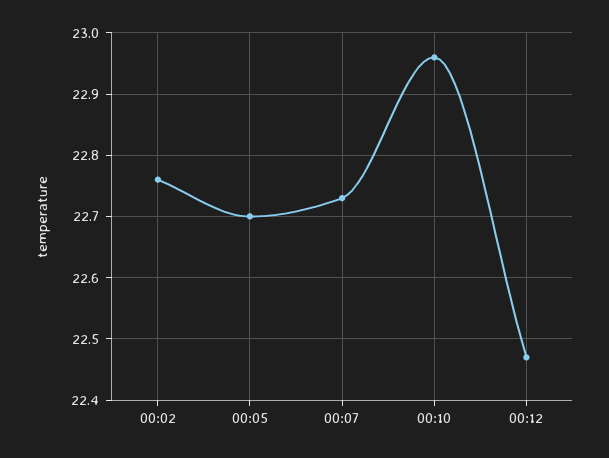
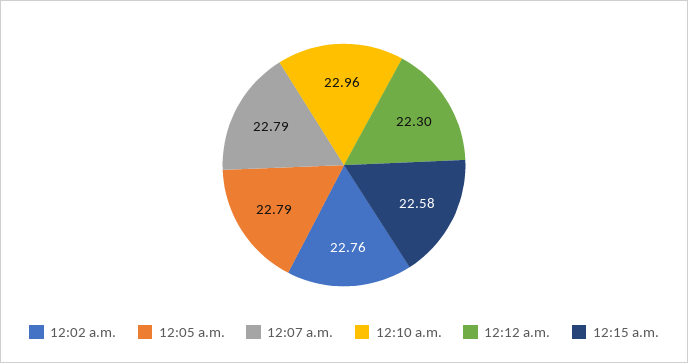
00:05: 22.7 -> 22.79
00:07: 22.73 -> 22.79
00:12: 22.47 -> 22.3
12:15 a.m.: none -> 22.58

